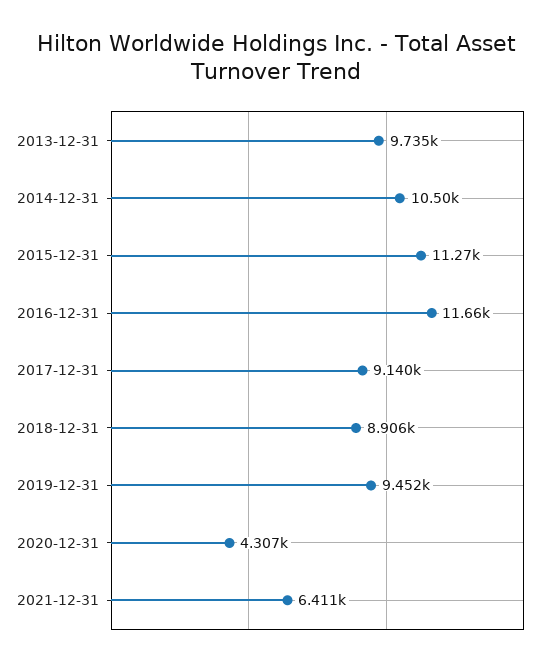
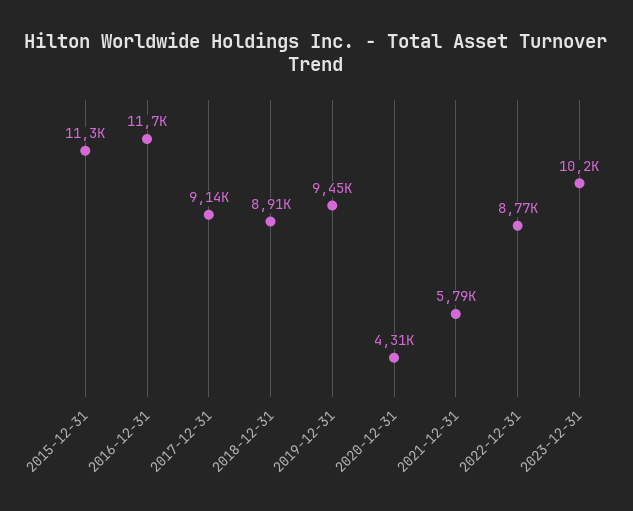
2013-12-31: 9735 -> none
2014-12-31: 10500 -> none
2021-12-31: 6411 -> 5790
2022-12-31: none -> 8770
2023-12-31: none -> 10200

